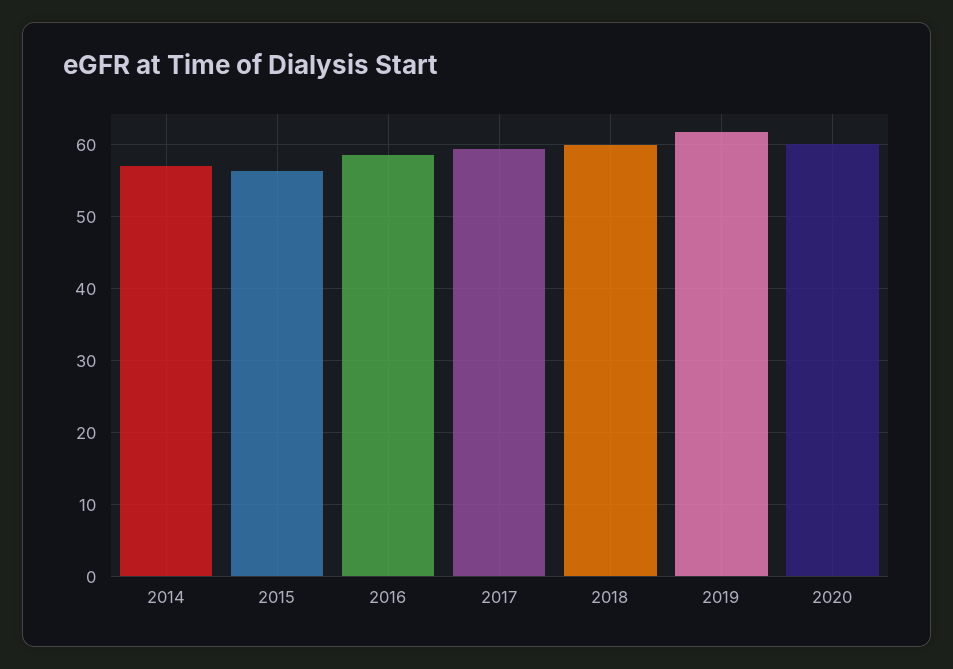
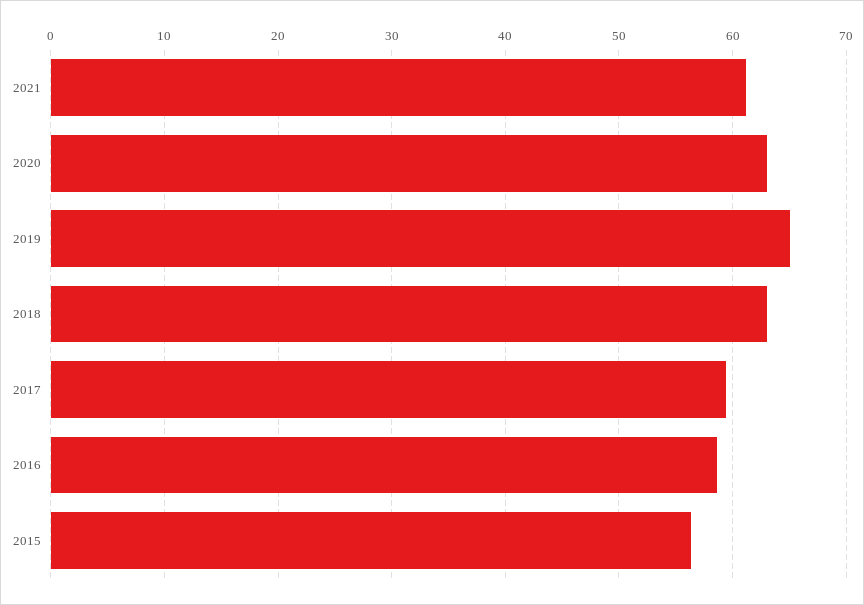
2014: 57 -> none
2018: 60 -> 63
2019: 62 -> 65
2020: 60 -> 63
2021: none -> 61

